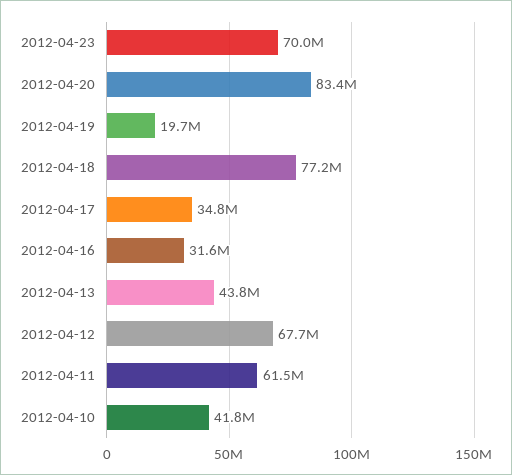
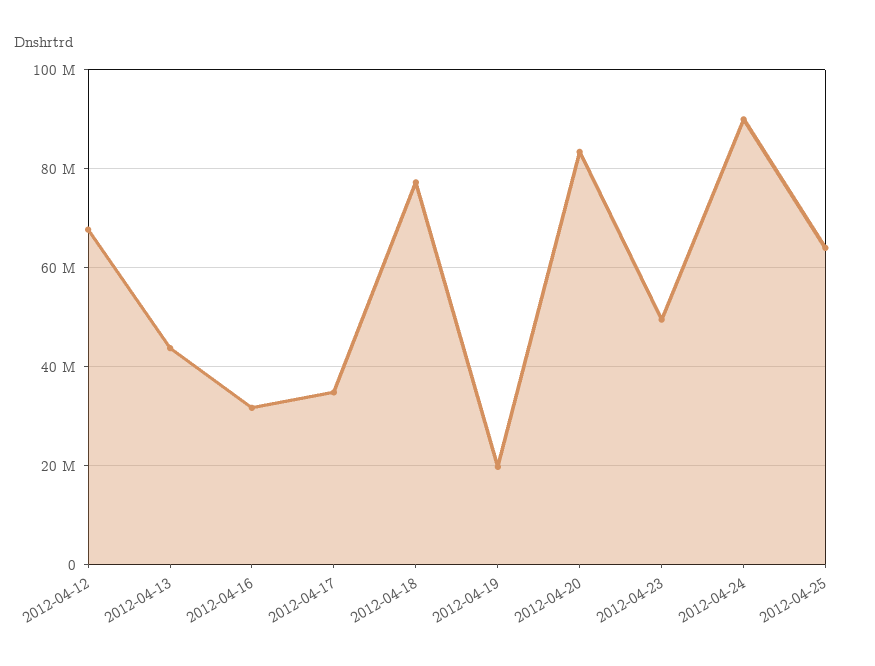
2012-04-23: 70000000 -> 50000000
2012-04-11: 61500000 -> none
2012-04-10: 41800000 -> none
2012-04-24: none -> 90000000
2012-04-25: none -> 64000000

